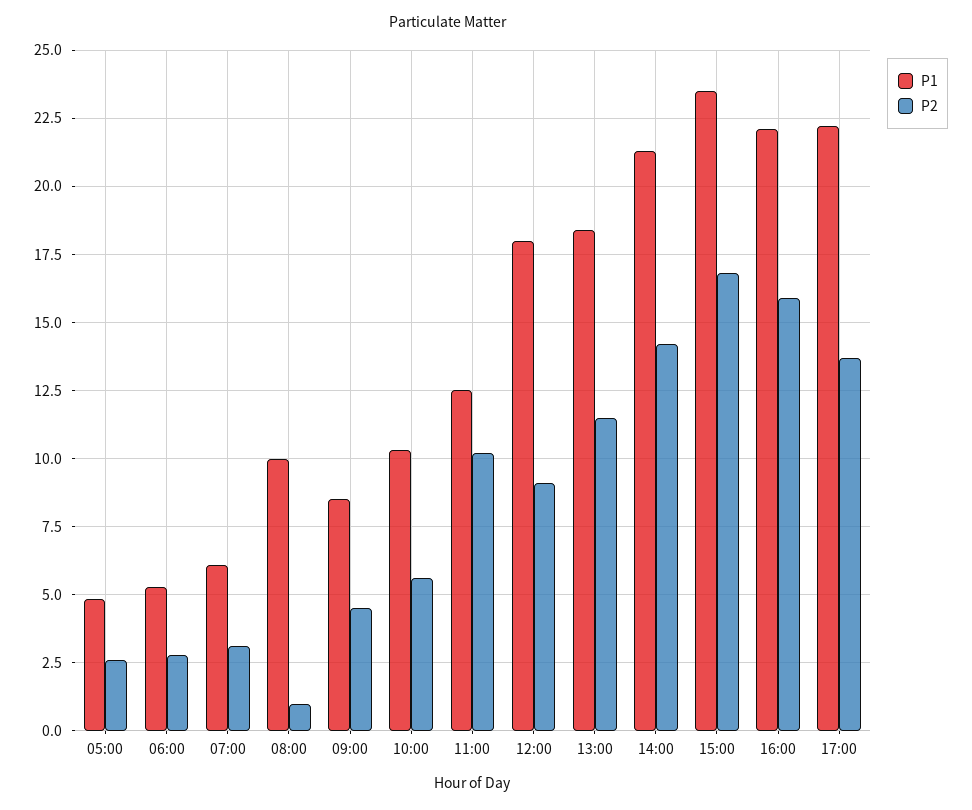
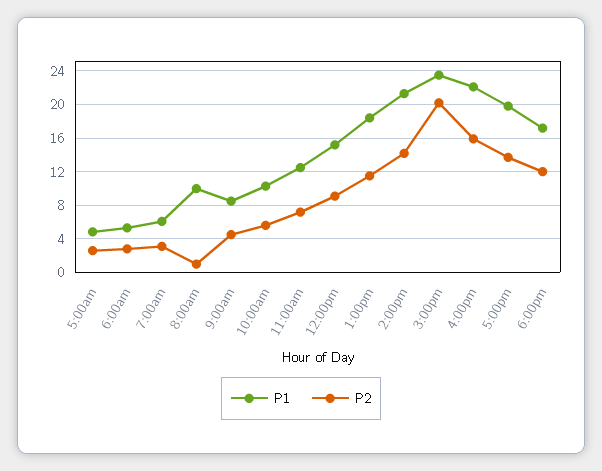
P2, 11:00: 10.25 -> 7
P1, 12:00: 18 -> 15
P2, 15:00: 16.75 -> 20
P1, 17:00: 22.25 -> 20
P1, 6:00pm: none -> 17
P2, 6:00pm: none -> 12

